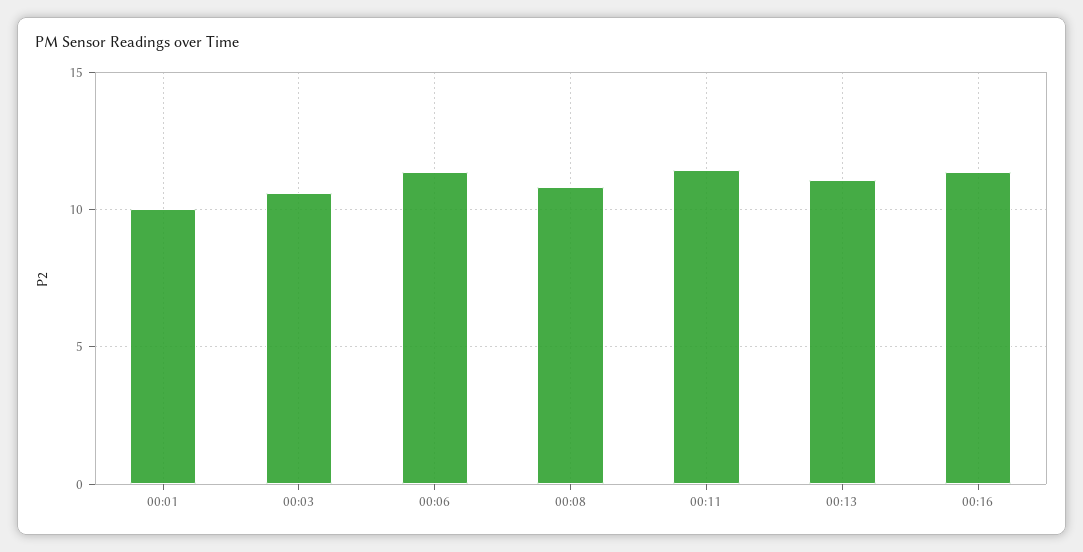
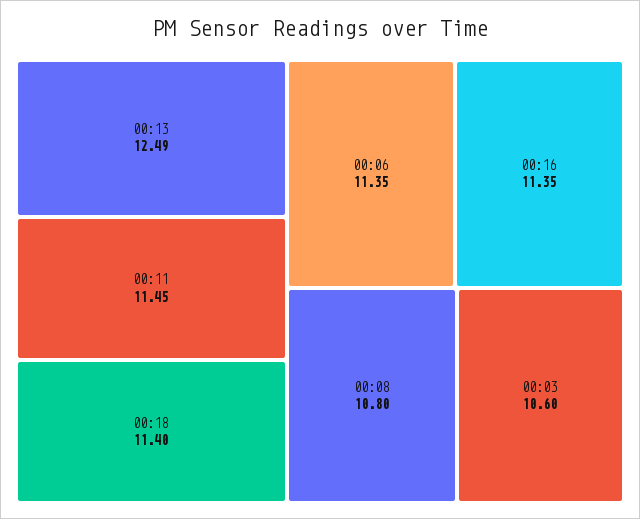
00:01: 10 -> none
00:13: 11 -> 12.49
00:18: none -> 11.4

